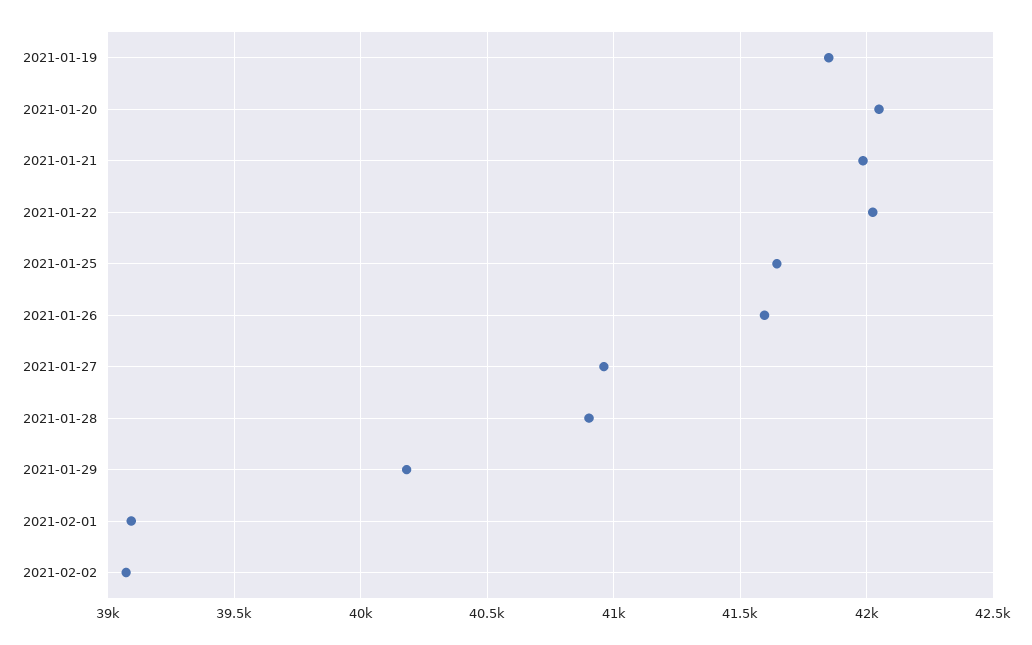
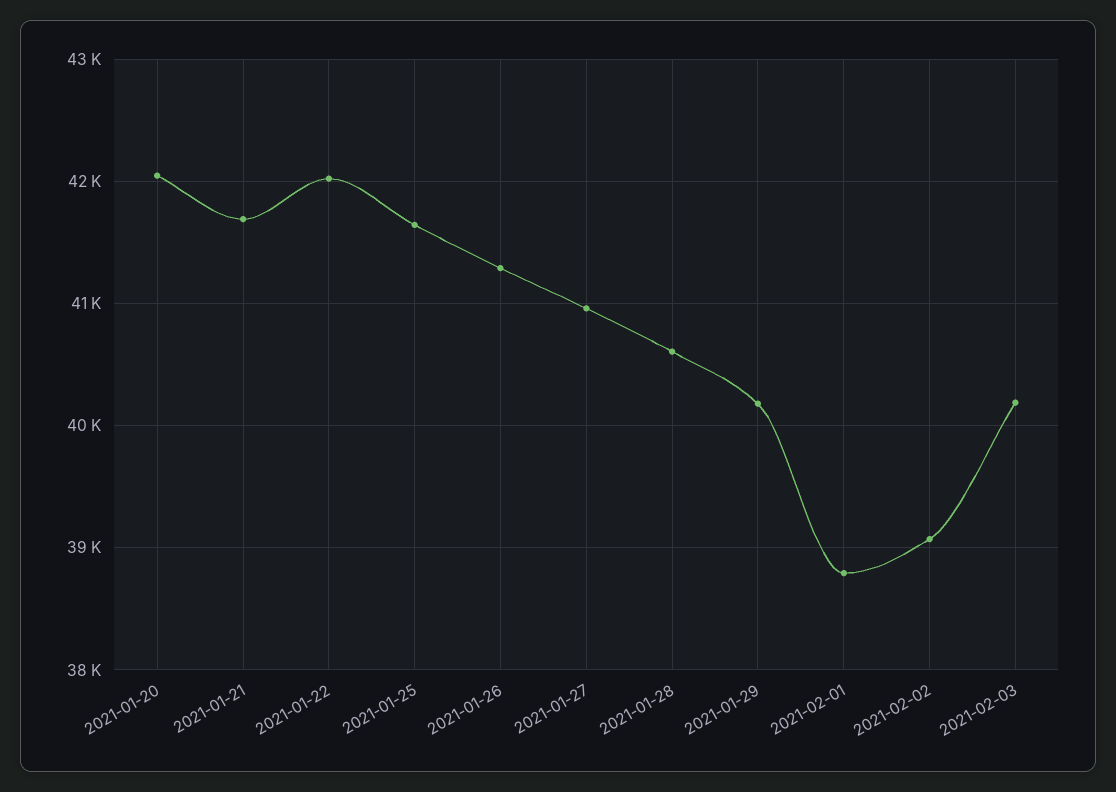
2021-01-19: 41850 -> none
2021-01-21: 42000 -> 41700
2021-01-26: 41600 -> 41300
2021-01-28: 40900 -> 40600
2021-02-01: 39100 -> 38800
2021-02-03: none -> 40200

